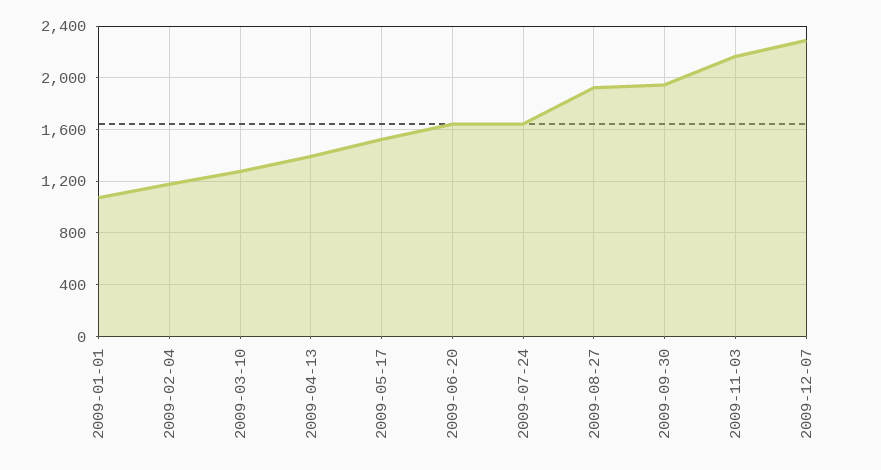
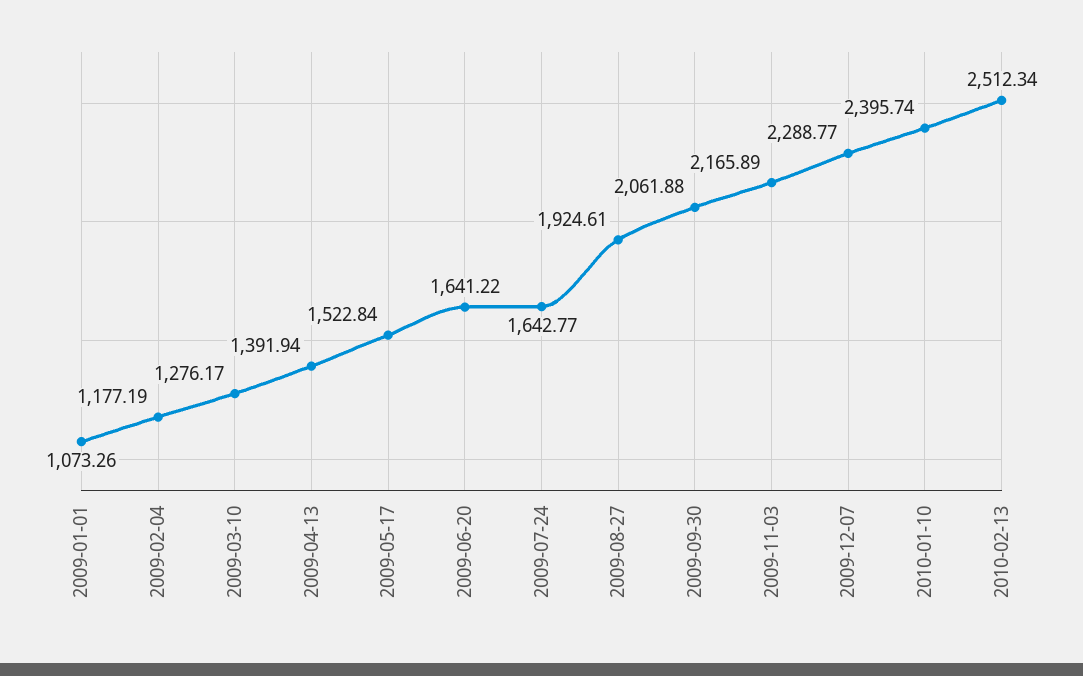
2009-09-30: 1950 -> 2061.88
2010-01-10: none -> 2395.74
2010-02-13: none -> 2512.34

